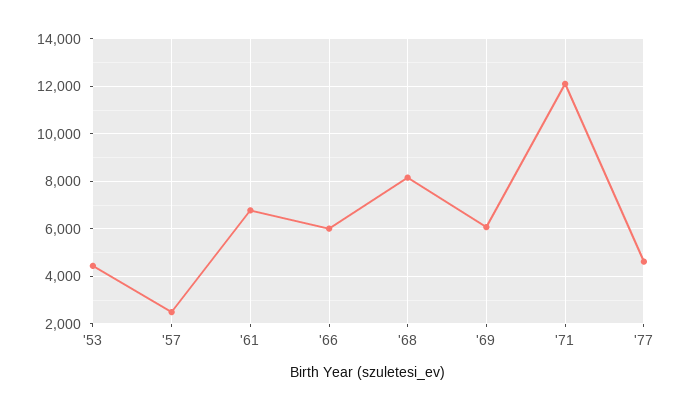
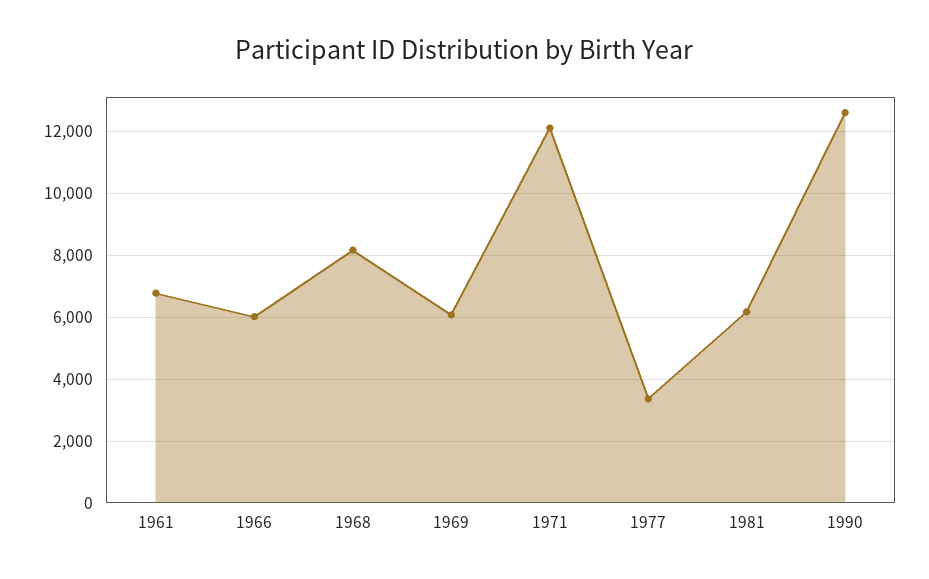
'53: 4500 -> none
'57: 2500 -> none
'77: 4500 -> 3400
1981: none -> 6200
1990: none -> 12600

